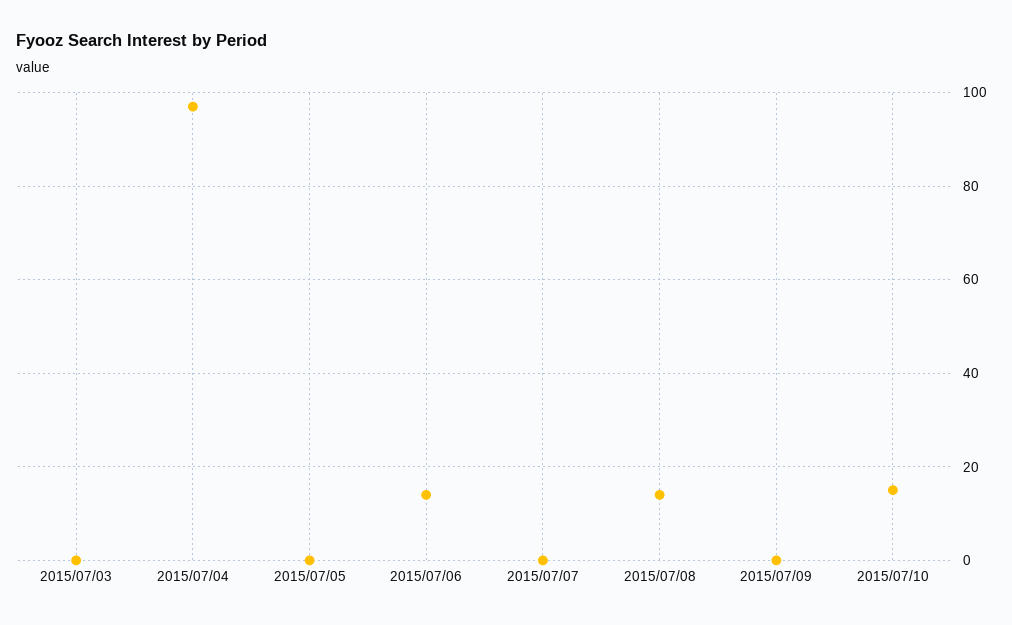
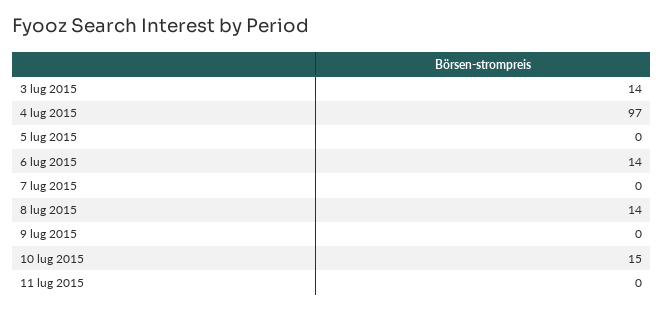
2015/07/03: 0 -> 14
11 lug 2015: none -> 0

